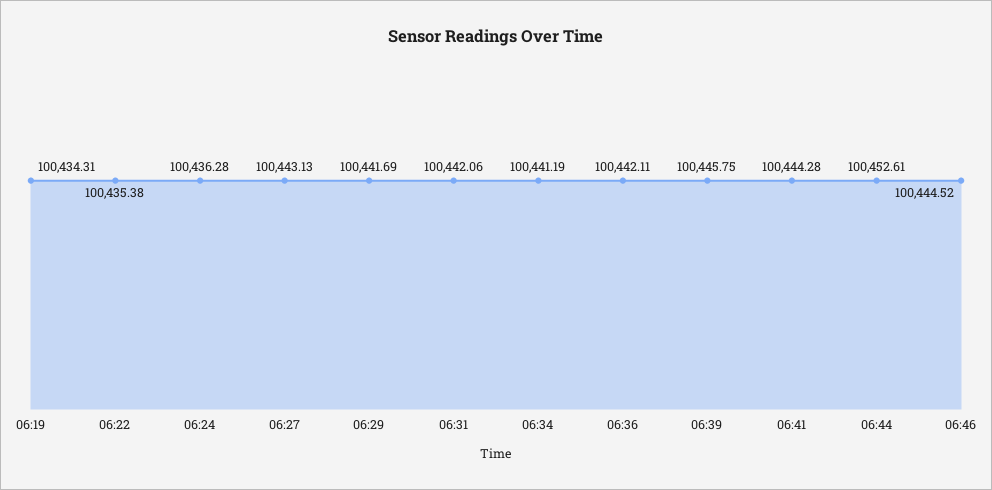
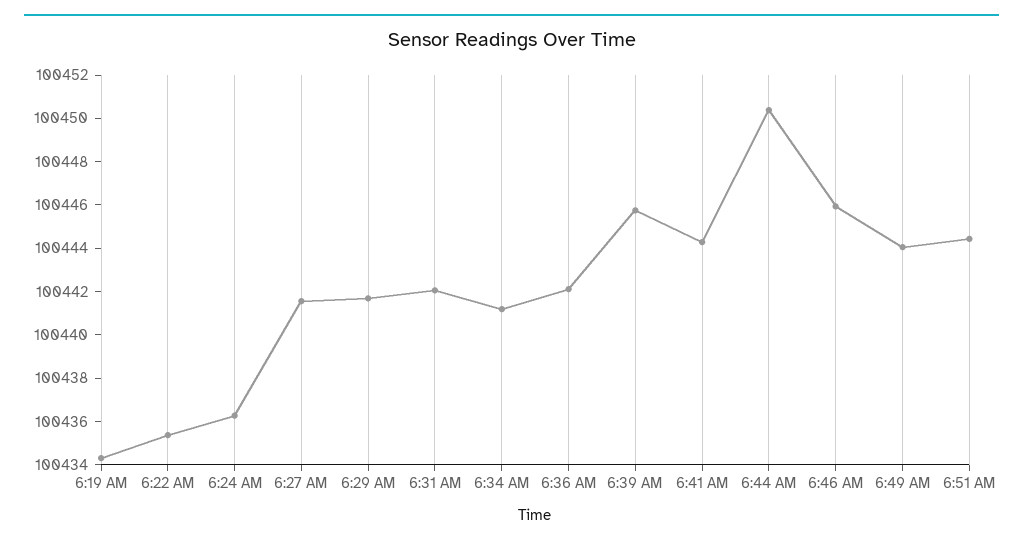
06:27: 100443.13 -> 100441.5
06:44: 100452.61 -> 100450.5
06:46: 100444.52 -> 100446
6:49 AM: none -> 100444
6:51 AM: none -> 100444.5

